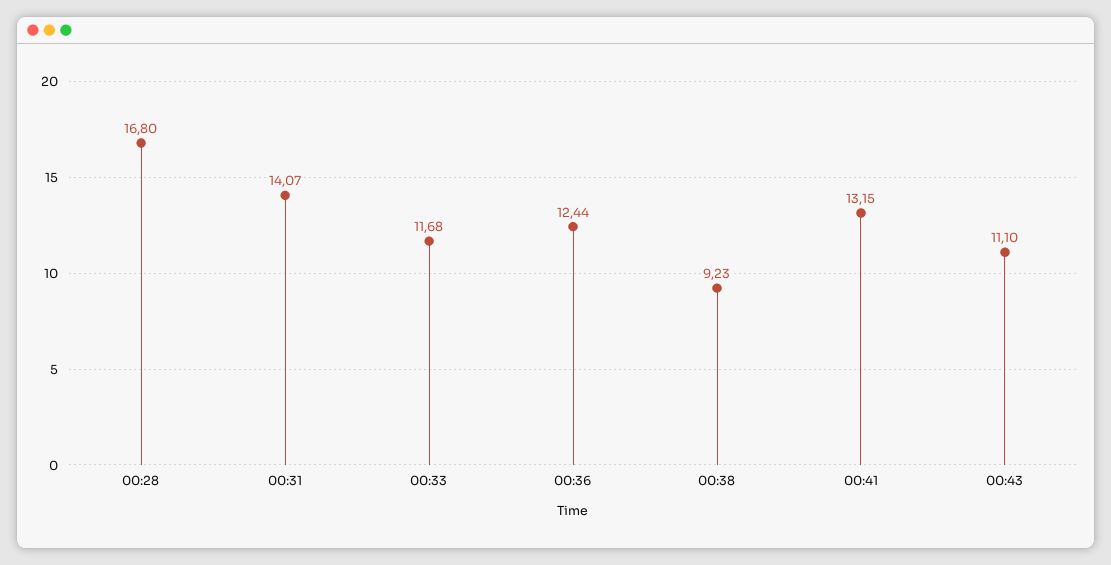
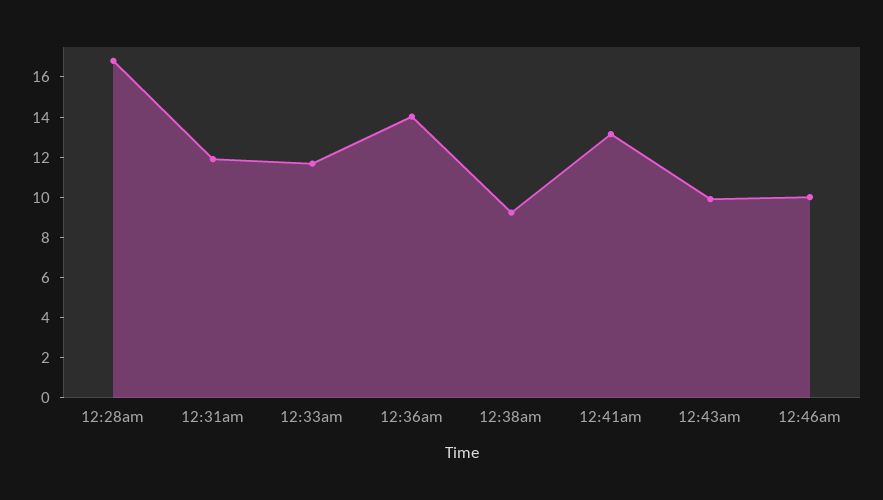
00:31: 14.07 -> 12
00:36: 12.44 -> 14
00:43: 11.1 -> 10
12:46am: none -> 10

